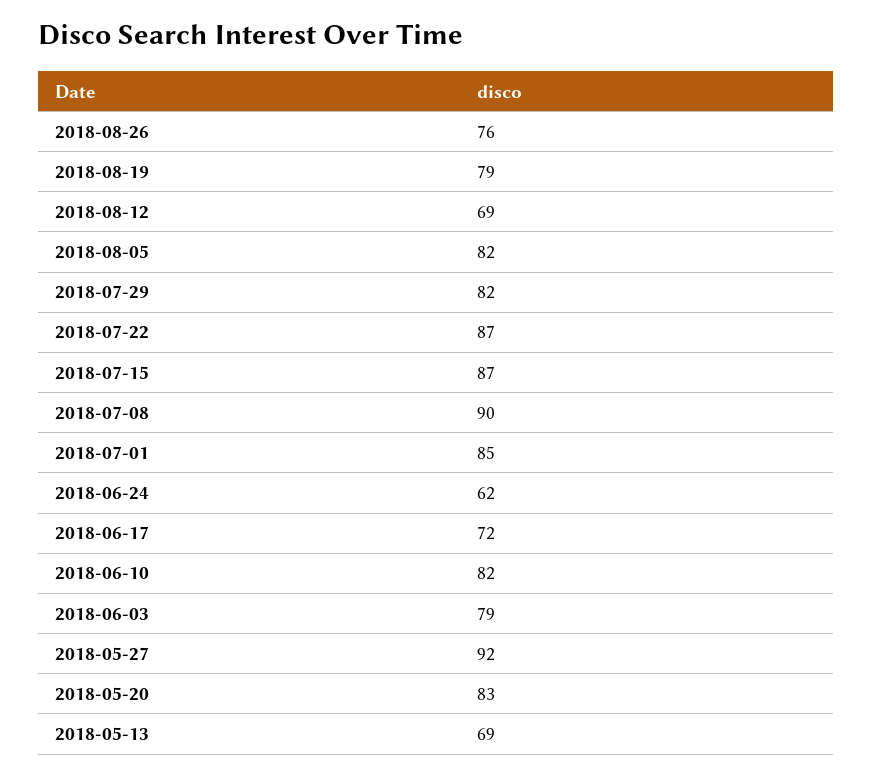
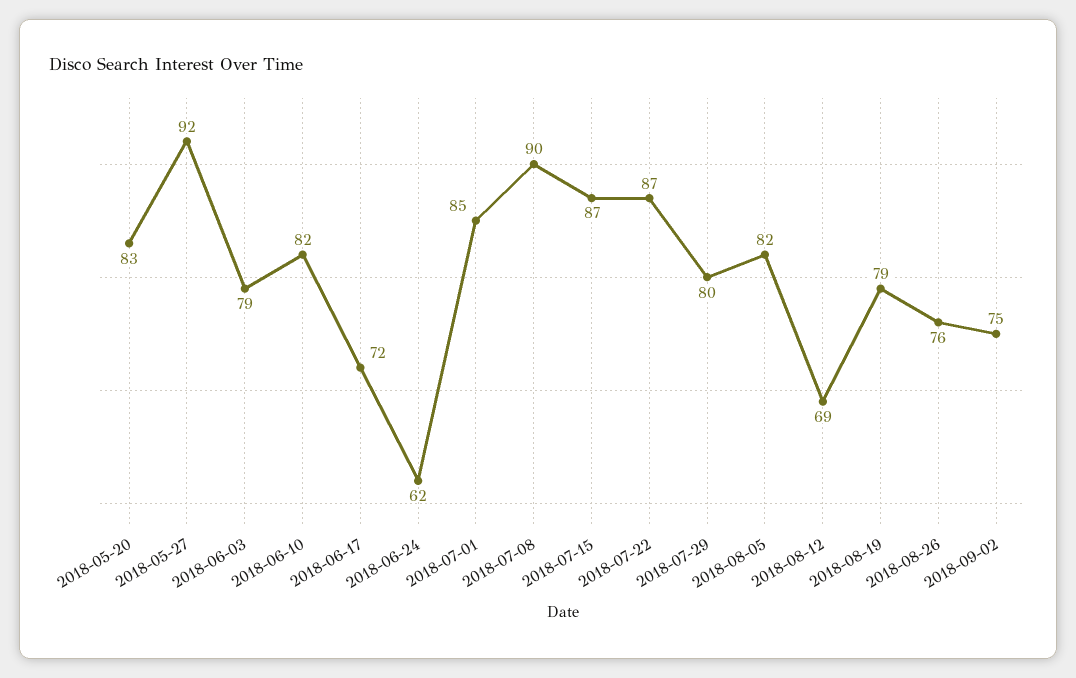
2018-07-29: 82 -> 80
2018-05-13: 69 -> none
2018-09-02: none -> 75

